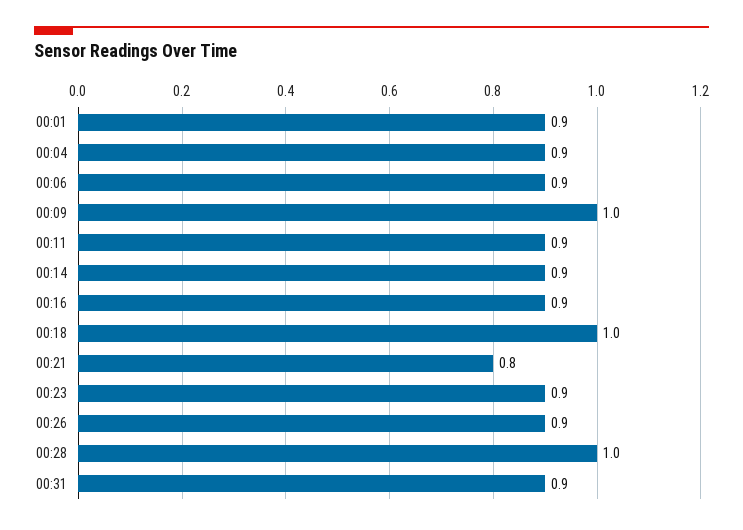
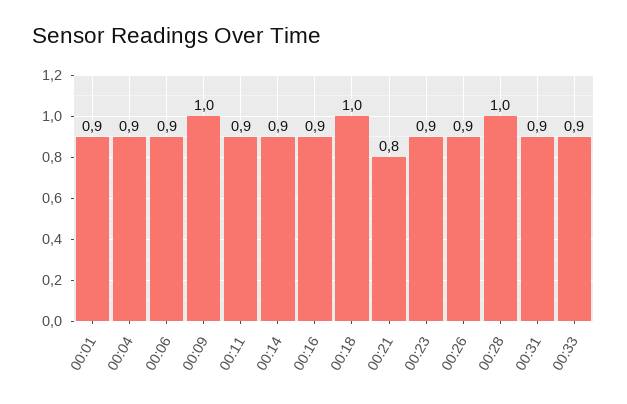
00:33: none -> 0.9

